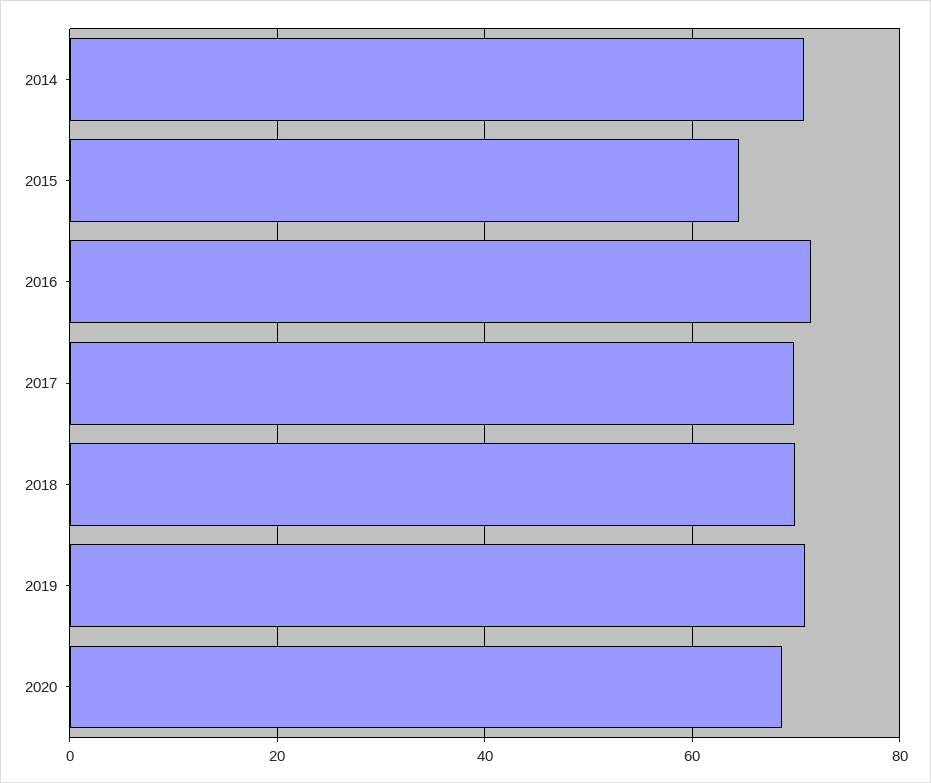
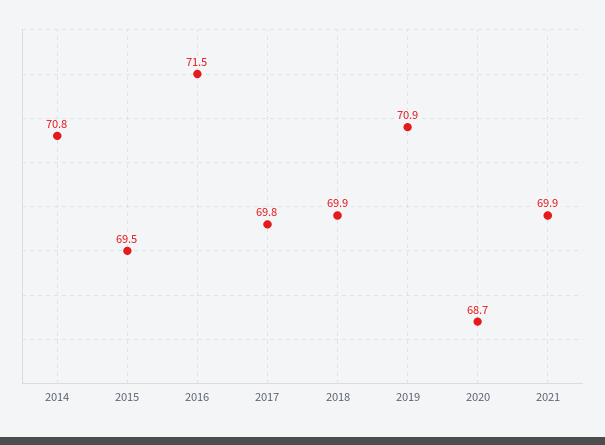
2015: 64 -> 69.5
2021: none -> 69.9

